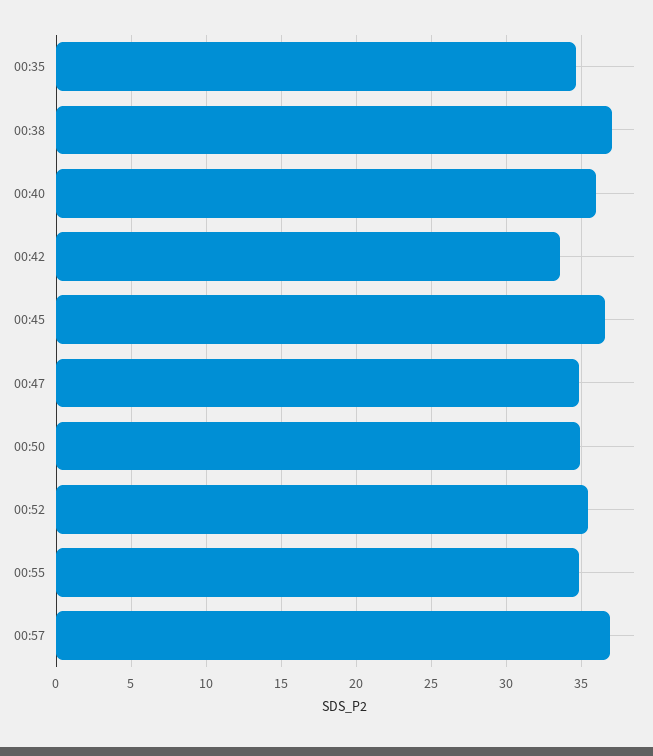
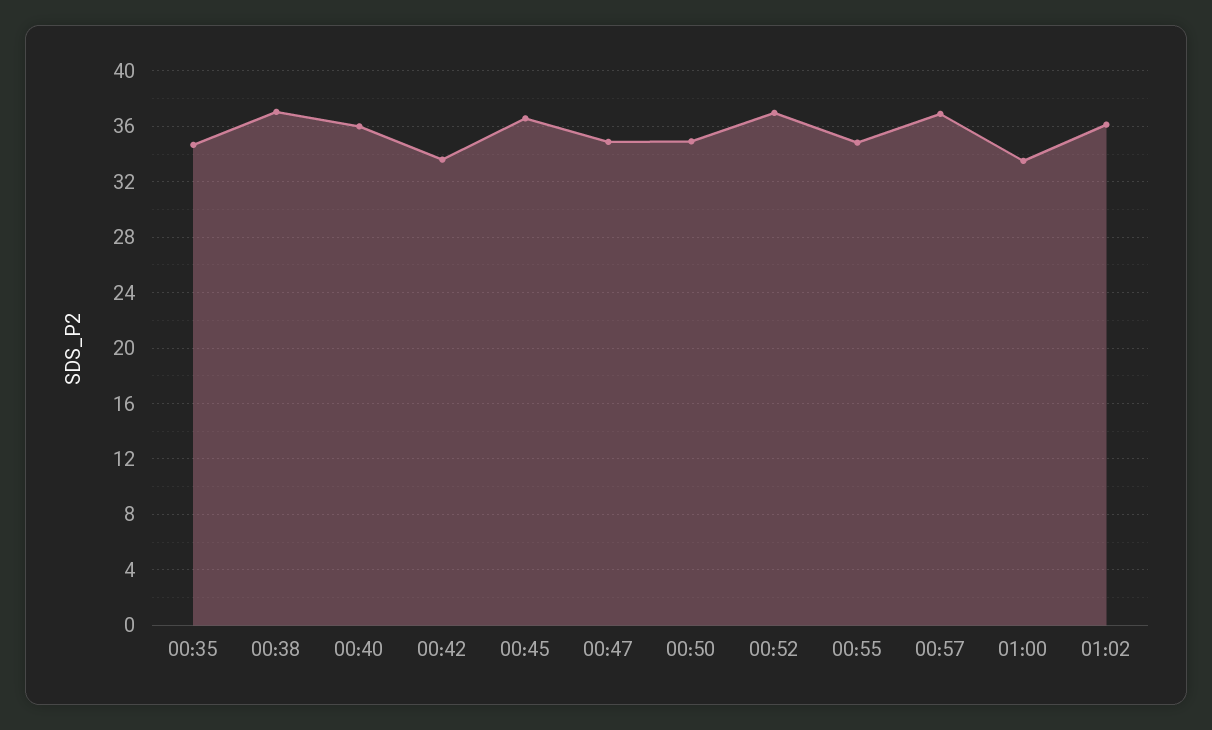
00:52: 35.5 -> 37
01:00: none -> 33.5
01:02: none -> 36

